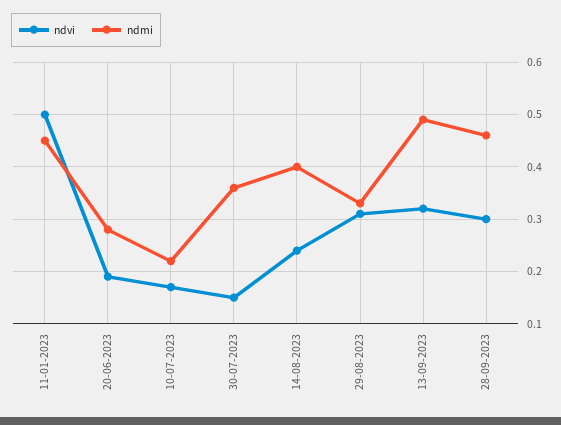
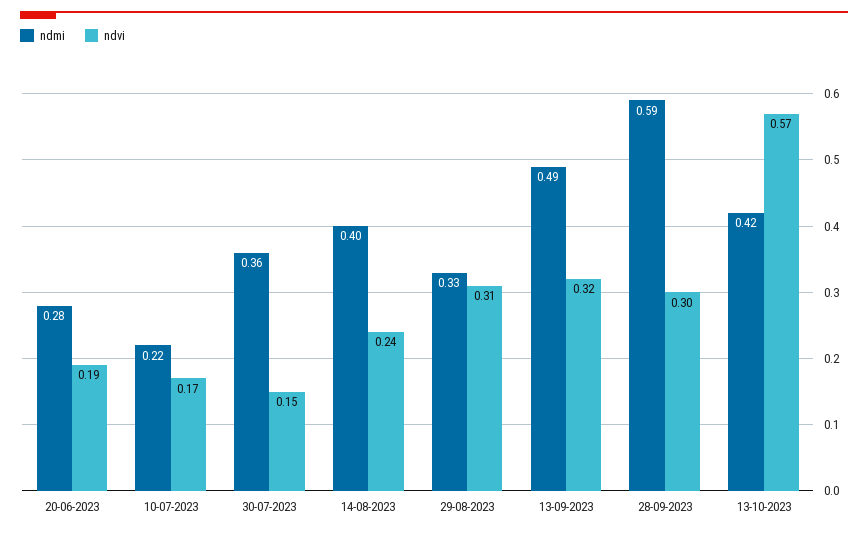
ndvi, 11-01-2023: 0.5 -> none
ndmi, 11-01-2023: 0.45 -> none
ndmi, 28-09-2023: 0.45 -> 0.59
ndmi, 13-10-2023: none -> 0.42
ndvi, 13-10-2023: none -> 0.57

